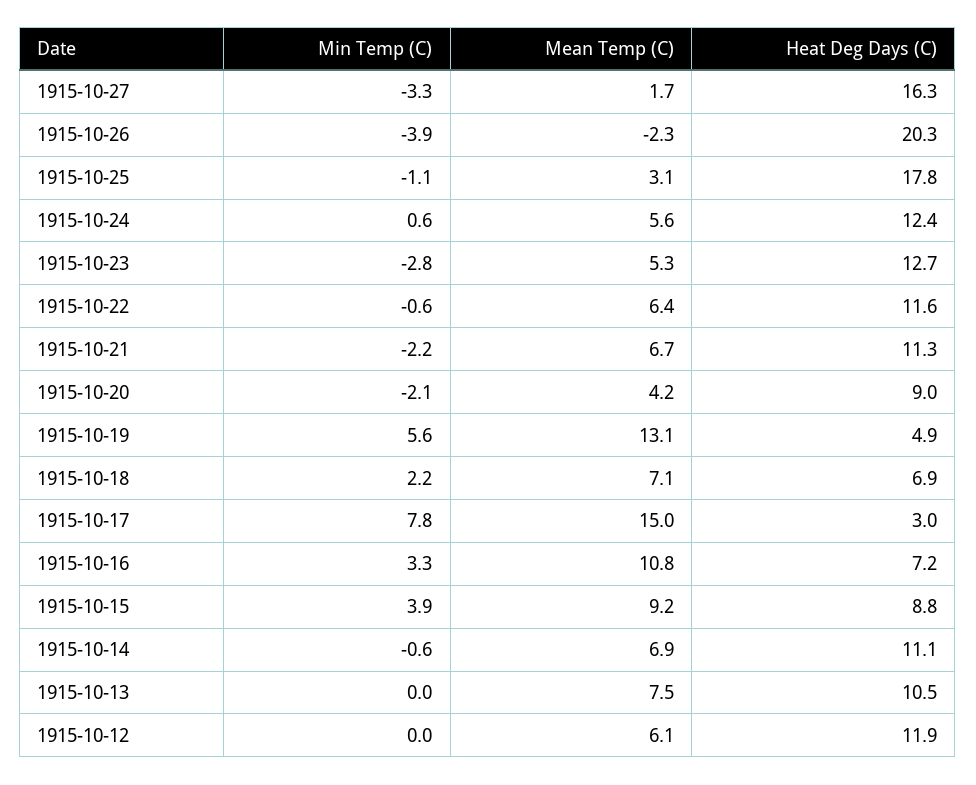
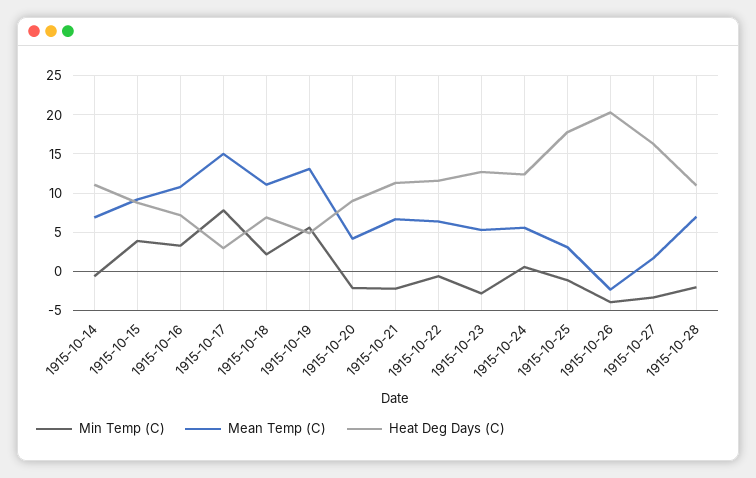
Mean Temp (C), 1915-10-18: 7.1 -> 11
Min Temp (C), 1915-10-13: 0 -> none
Mean Temp (C), 1915-10-13: 7.5 -> none
Heat Deg Days (C), 1915-10-13: 10.5 -> none
Min Temp (C), 1915-10-12: 0 -> none
Mean Temp (C), 1915-10-12: 6.1 -> none
Heat Deg Days (C), 1915-10-12: 11.9 -> none
Min Temp (C), 1915-10-28: none -> -2
Mean Temp (C), 1915-10-28: none -> 7
Heat Deg Days (C), 1915-10-28: none -> 11

